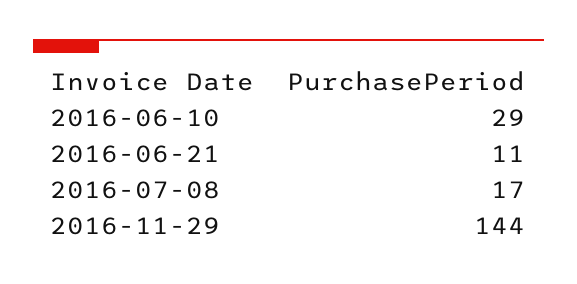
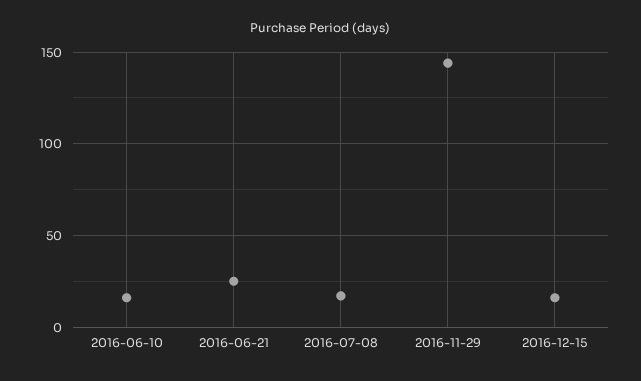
2016-06-10: 29 -> 15
2016-06-21: 11 -> 25
2016-12-15: none -> 15

